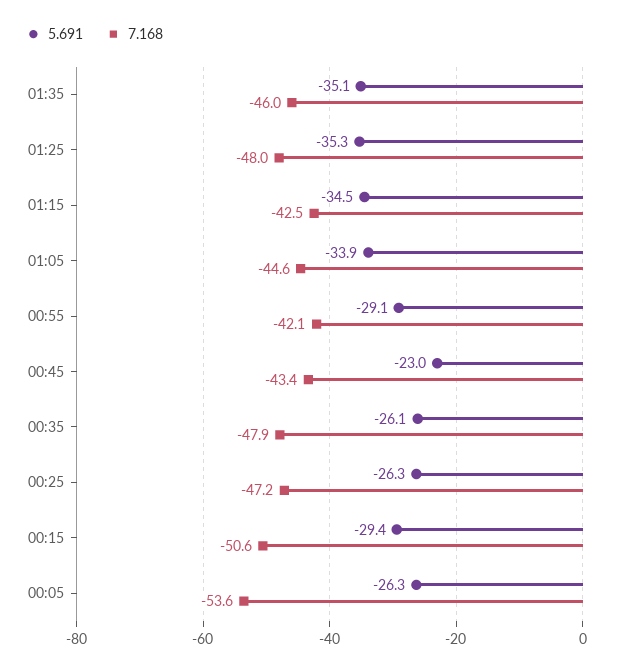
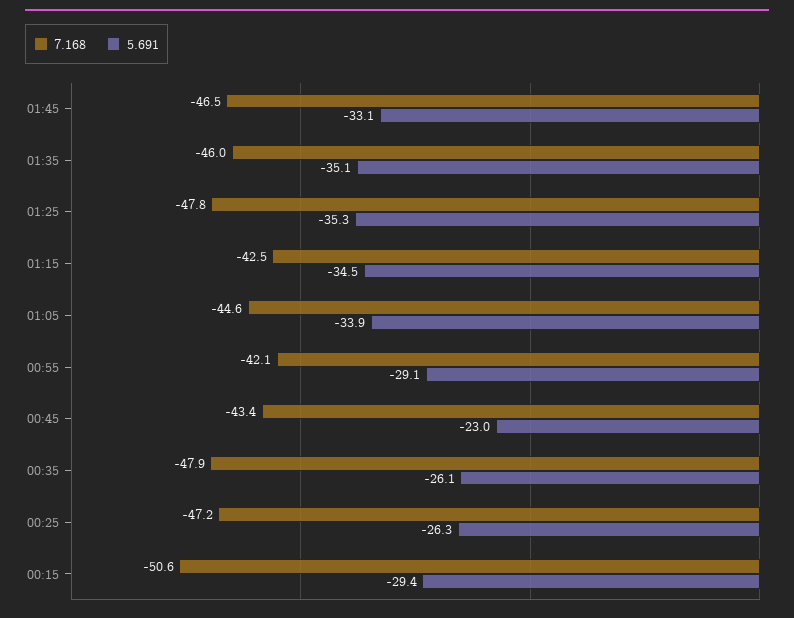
7.168, 01:25: -48 -> -47.8
5.691, 00:05: -26.3 -> none
7.168, 00:05: -53.6 -> none
7.168, 01:45: none -> -46.5
5.691, 01:45: none -> -33.1

